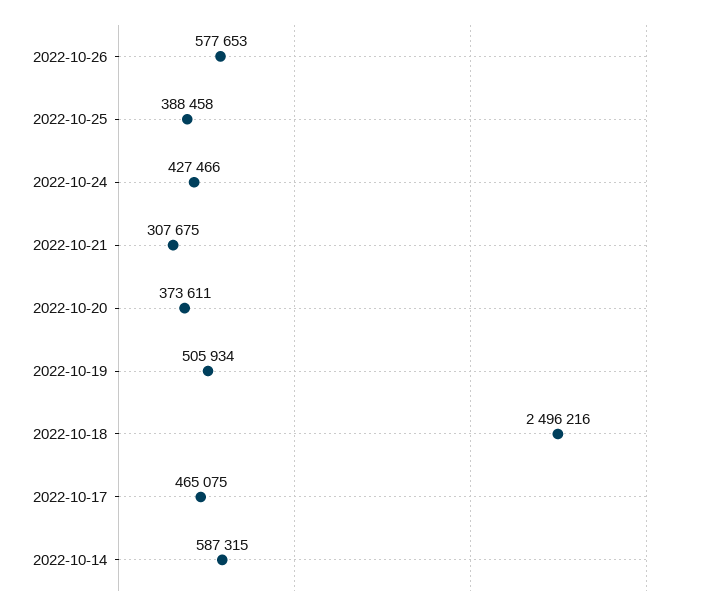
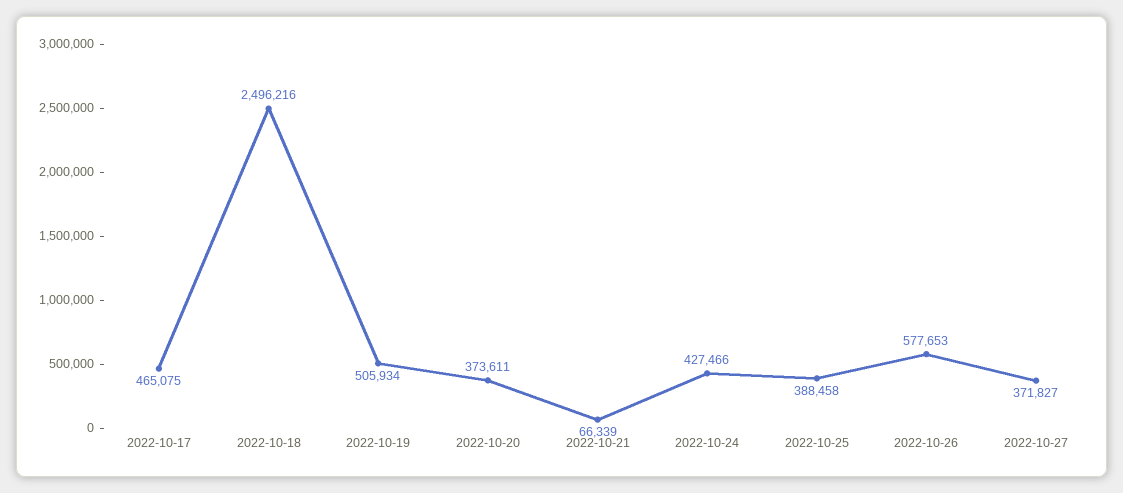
2022-10-21: 307675 -> 66339
2022-10-14: 587315 -> none
2022-10-27: none -> 371827

